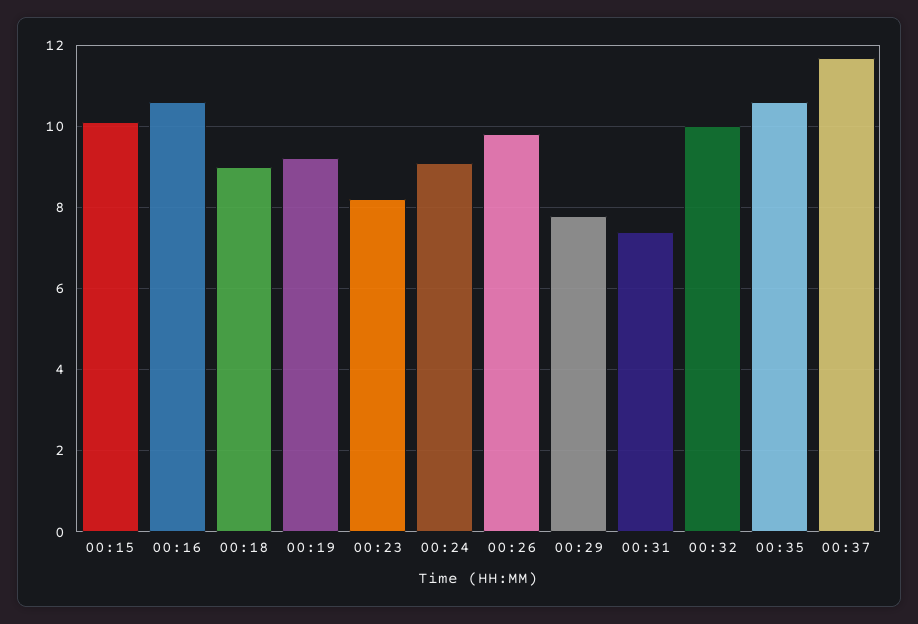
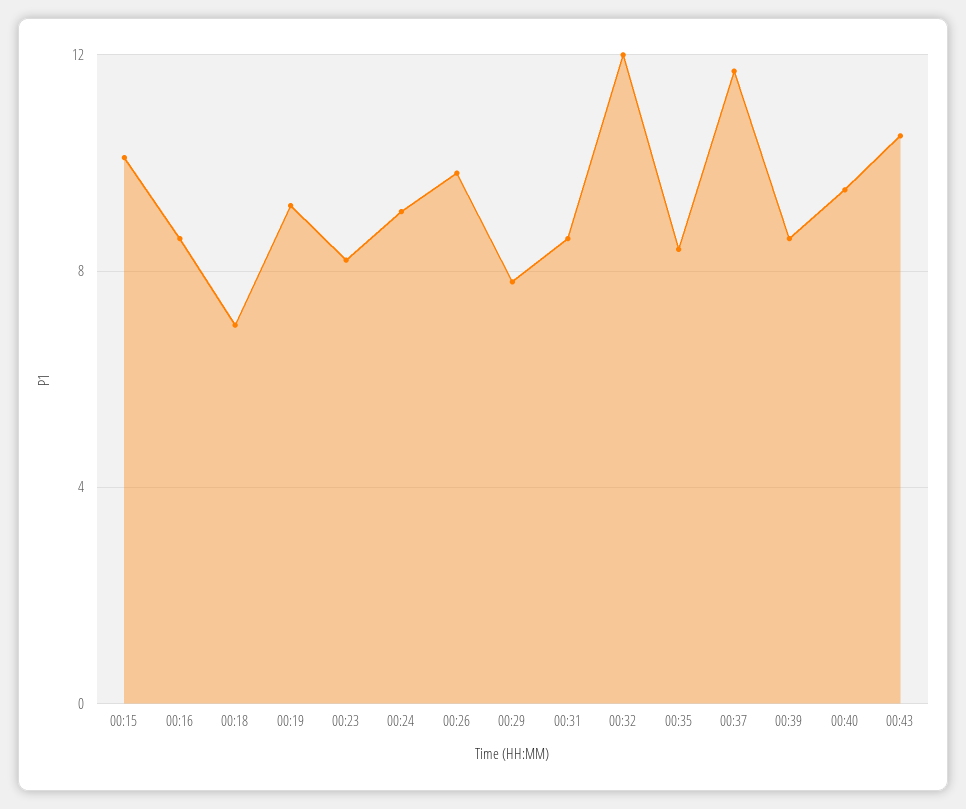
00:16: 10.6 -> 8.5
00:18: 9 -> 7
00:31: 7.4 -> 8.5
00:32: 10 -> 12
00:35: 10.6 -> 8.5
00:39: none -> 8.5
00:40: none -> 9.5
00:43: none -> 10.5

